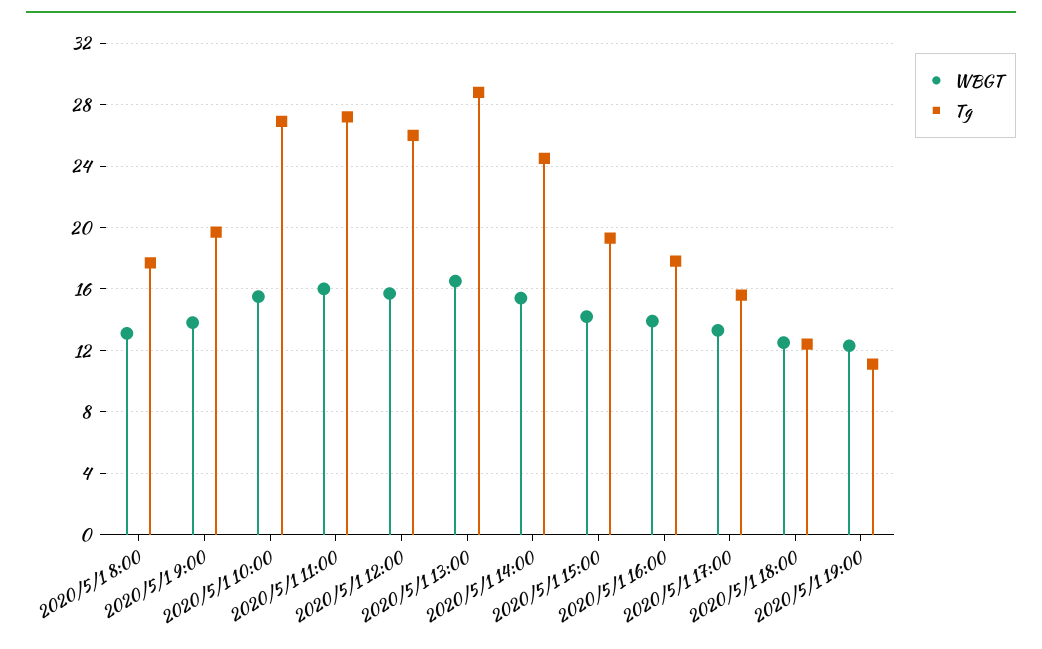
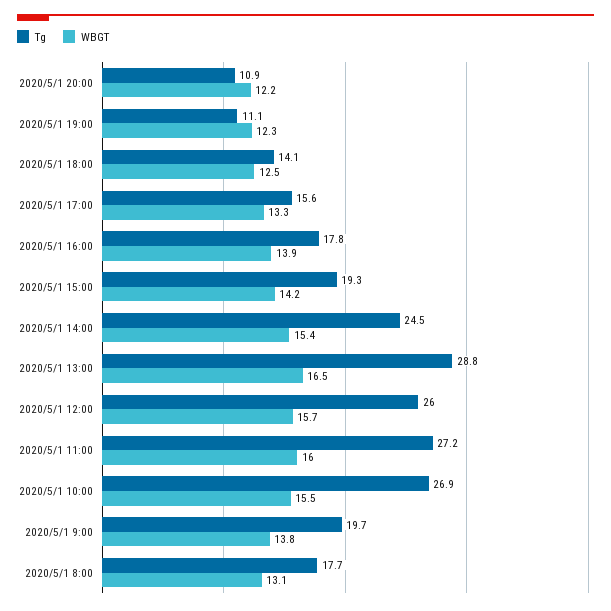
Tg, 2020/5/1 18:00: 12.5 -> 14.1
Tg, 2020/5/1 20:00: none -> 10.9
WBGT, 2020/5/1 20:00: none -> 12.2

